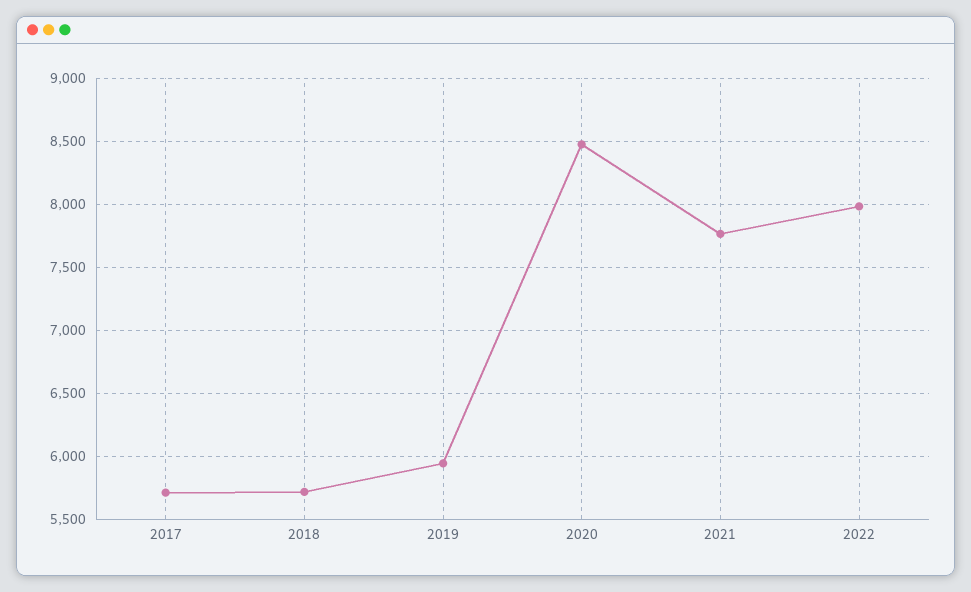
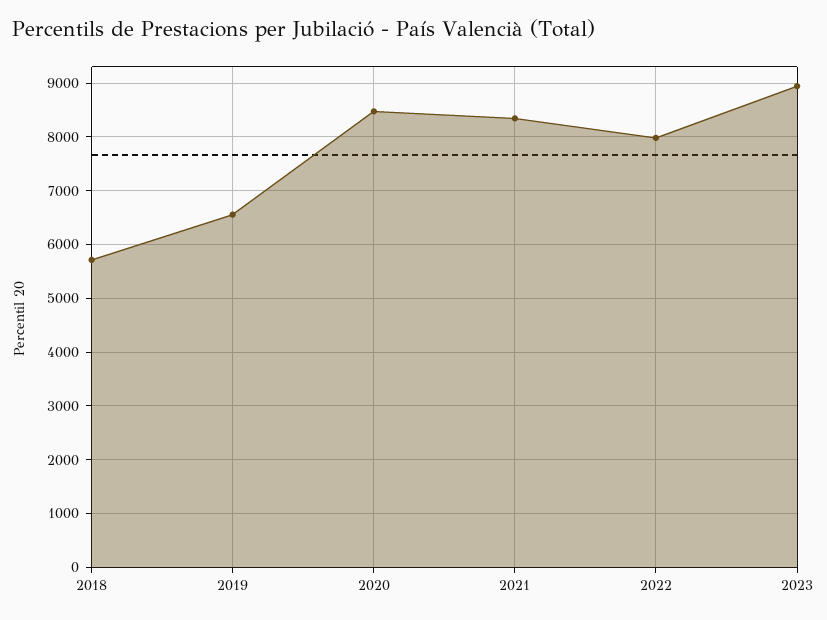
2017: 5700 -> none
2019: 5950 -> 6600
2021: 7750 -> 8400
2023: none -> 9000

